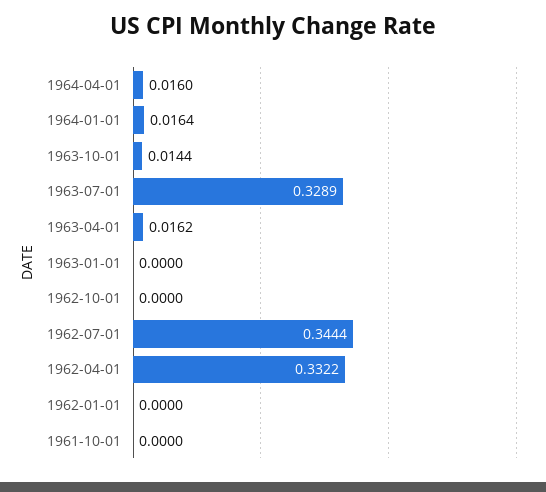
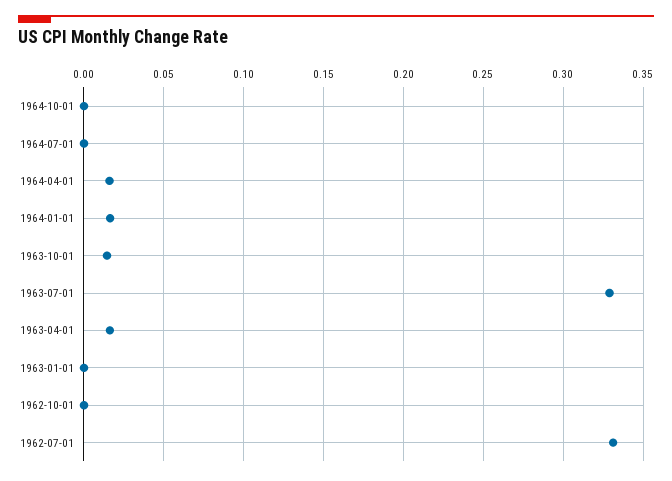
1962-07-01: 0.3444 -> 0.33
1962-04-01: 0.3322 -> none
1962-01-01: 0 -> none
1961-10-01: 0 -> none
1964-10-01: none -> 0
1964-07-01: none -> 0

